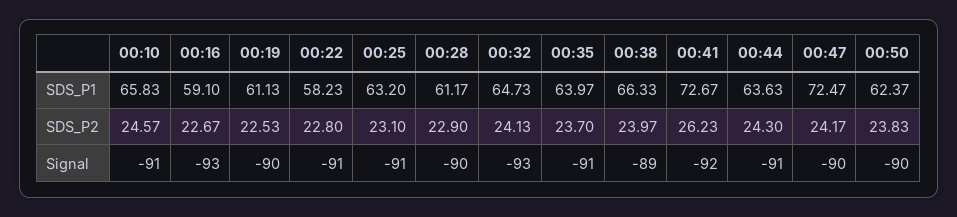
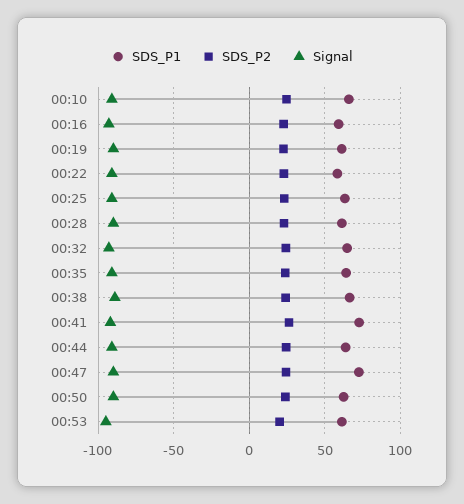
SDS_P1, 00:53: none -> 60
SDS_P2, 00:53: none -> 20
Signal, 00:53: none -> -95

